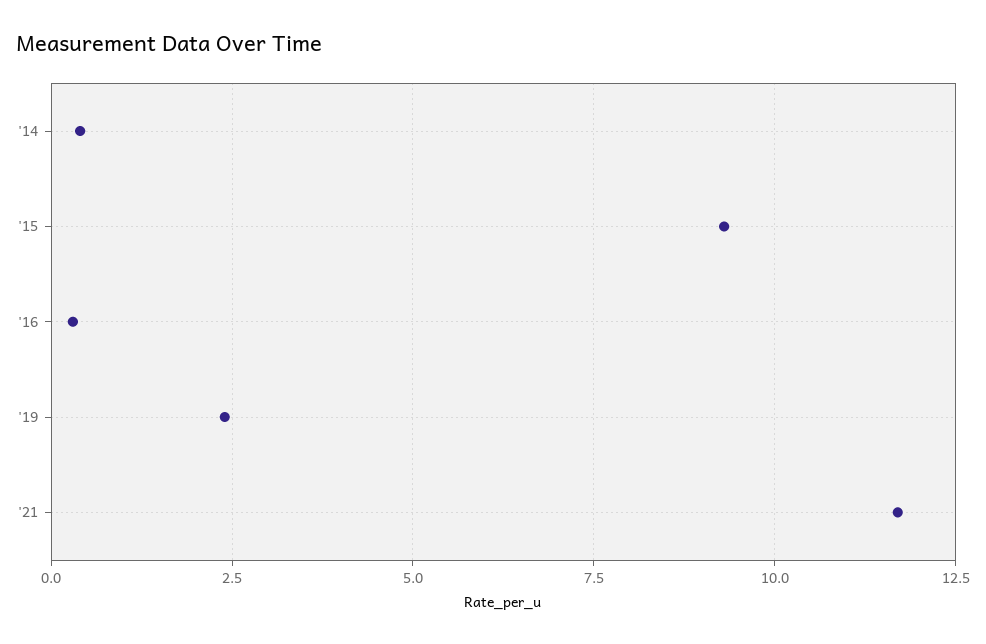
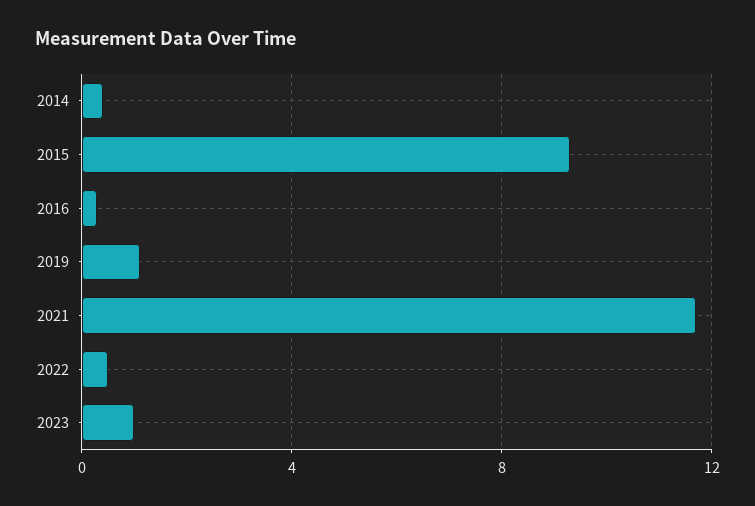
'19: 2.5 -> 1
2022: none -> 0.5
2023: none -> 1

